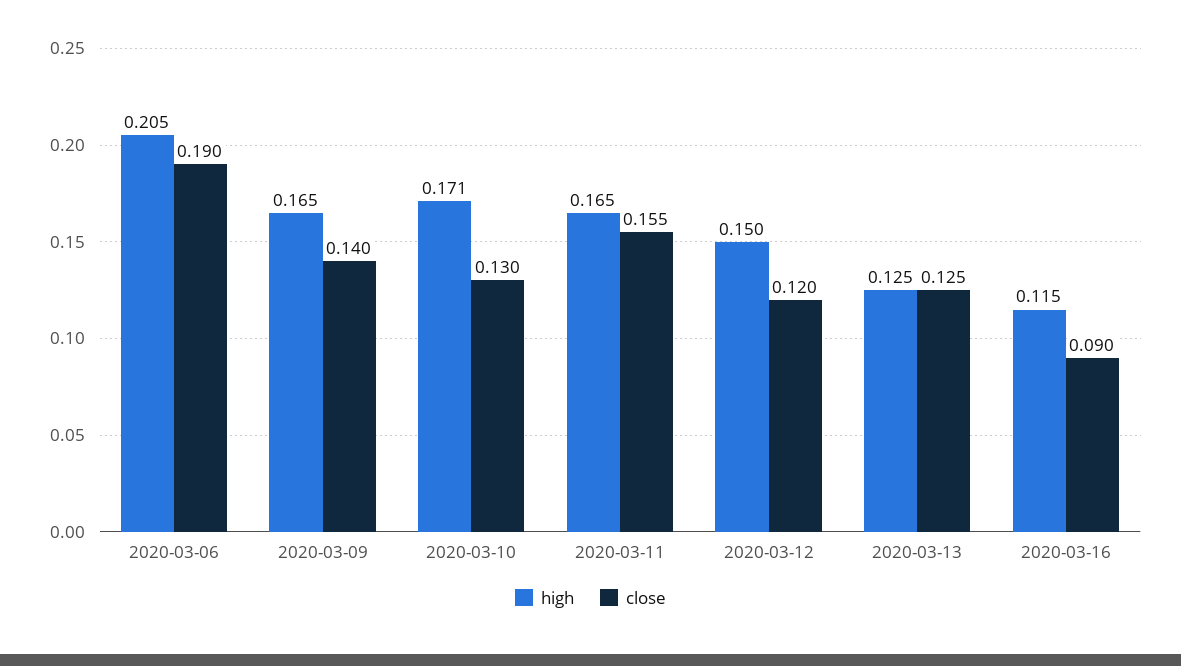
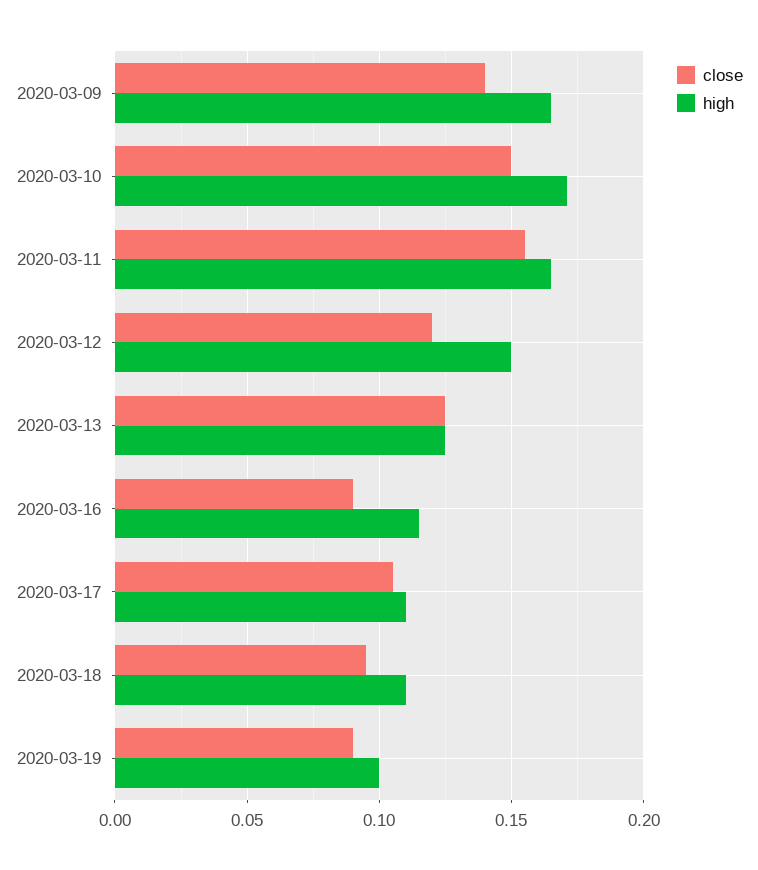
high, 2020-03-06: 0.205 -> none
close, 2020-03-06: 0.19 -> none
close, 2020-03-10: 0.13 -> 0.15
close, 2020-03-17: none -> 0.105
high, 2020-03-17: none -> 0.11
close, 2020-03-18: none -> 0.095
high, 2020-03-18: none -> 0.11
close, 2020-03-19: none -> 0.09
high, 2020-03-19: none -> 0.1

